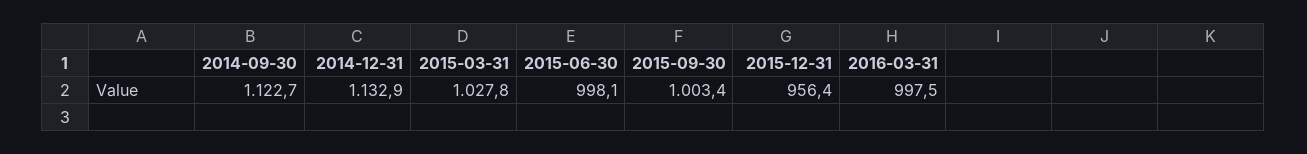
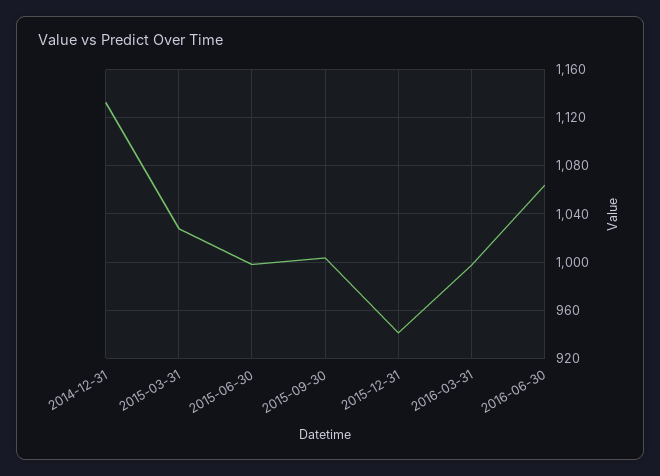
2014-09-30: 1122.7 -> none
2015-12-31: 956.4 -> 940
2016-06-30: none -> 1065

